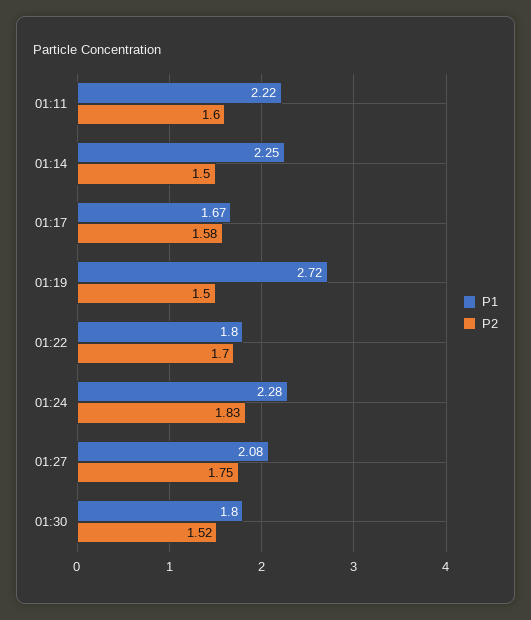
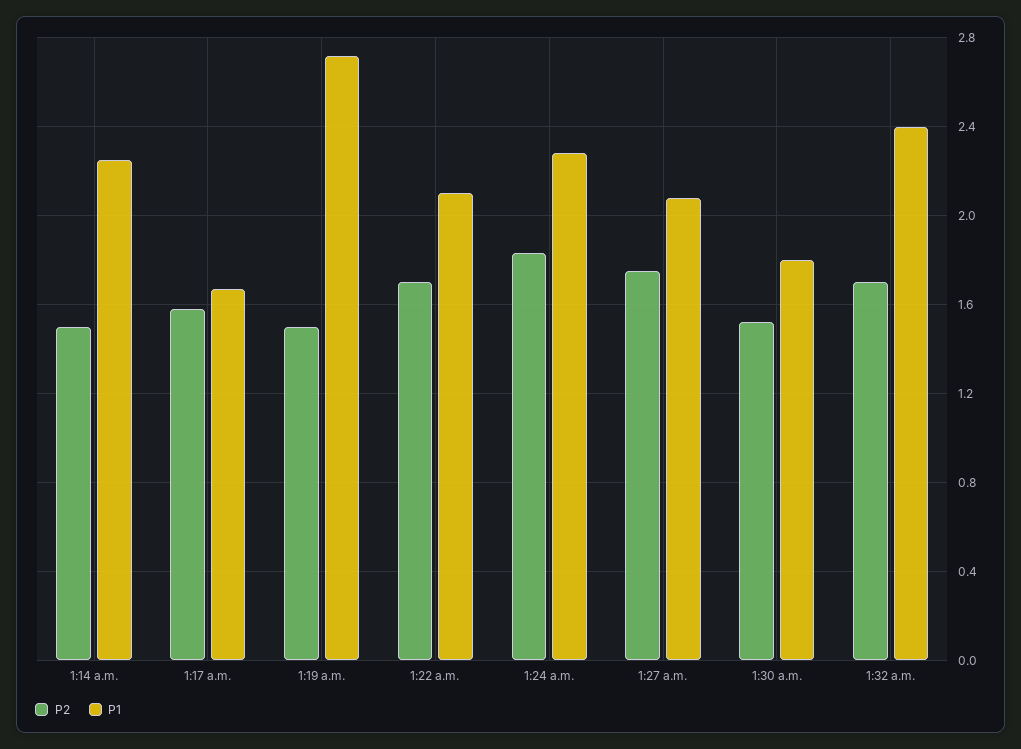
P1, 01:11: 2.22 -> none
P2, 01:11: 1.6 -> none
P1, 01:22: 1.8 -> 2.1
P2, 1:32 a.m.: none -> 1.7
P1, 1:32 a.m.: none -> 2.4

